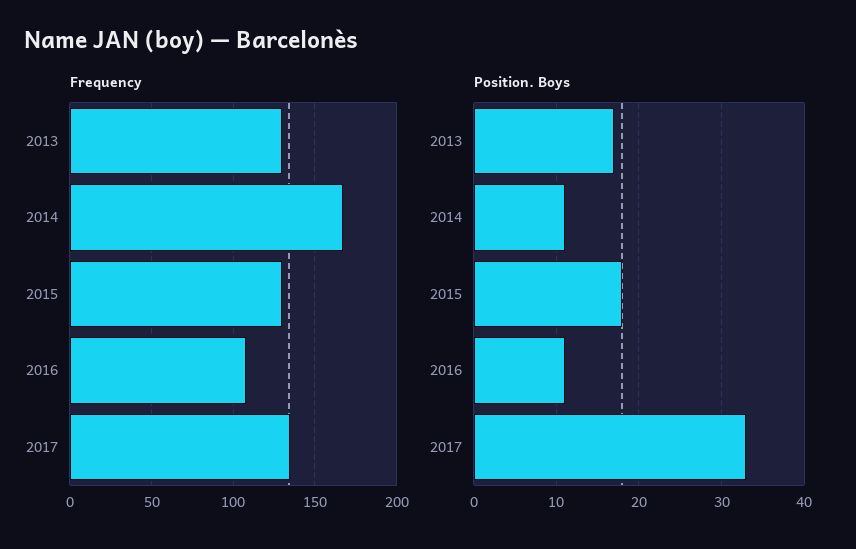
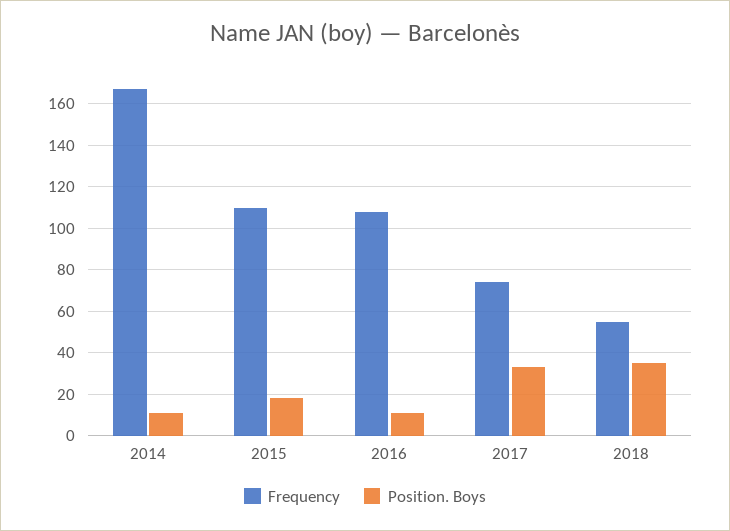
Frequency, 2013: 130 -> none
Frequency, 2015: 130 -> 110
Frequency, 2017: 135 -> 75
Position. Boys, 2013: 17 -> none
Frequency, 2018: none -> 55
Position. Boys, 2018: none -> 35

